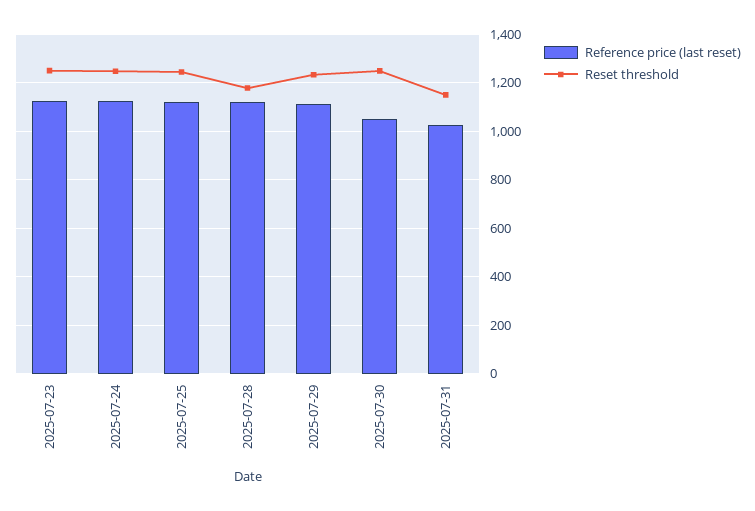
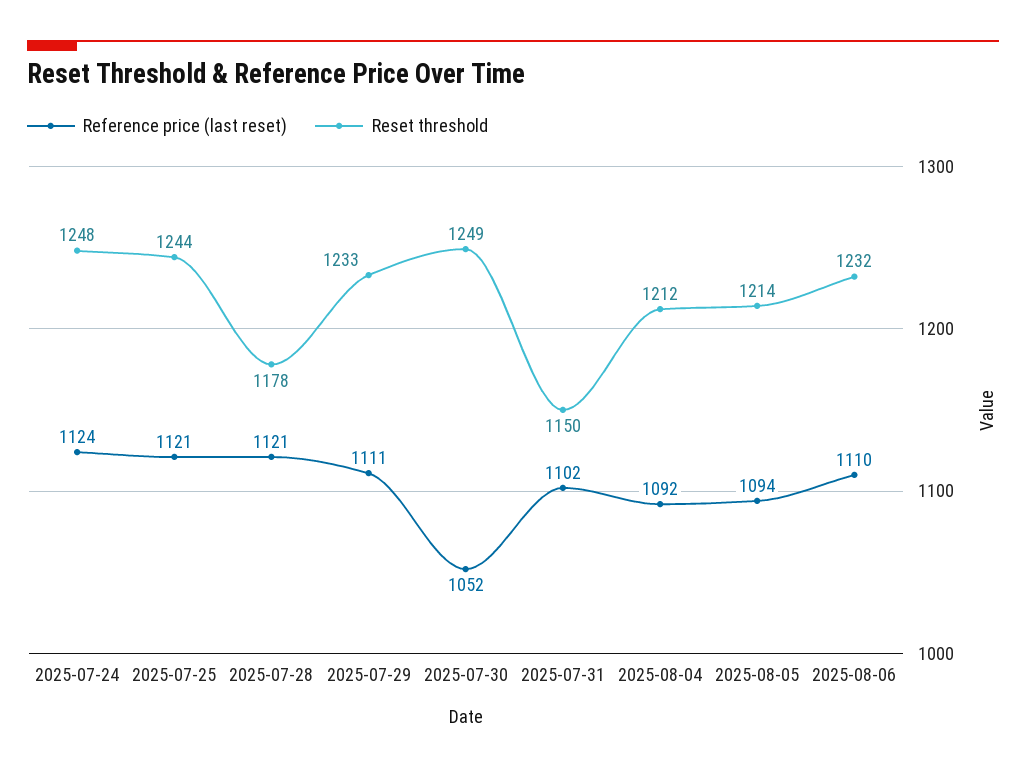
Reference price (last reset), 2025-07-23: 1125 -> none
Reset threshold, 2025-07-23: 1250 -> none
Reference price (last reset), 2025-07-31: 1025 -> 1102
Reference price (last reset), 2025-08-04: none -> 1092
Reset threshold, 2025-08-04: none -> 1212
Reference price (last reset), 2025-08-05: none -> 1094
Reset threshold, 2025-08-05: none -> 1214
Reference price (last reset), 2025-08-06: none -> 1110
Reset threshold, 2025-08-06: none -> 1232

